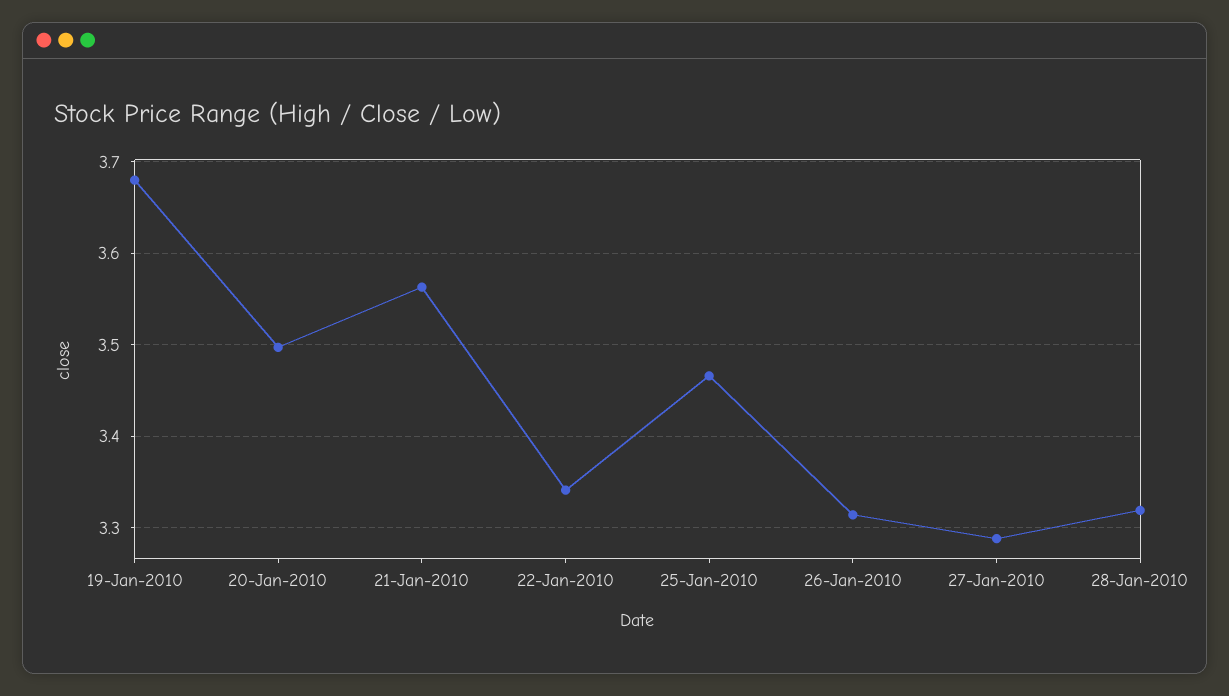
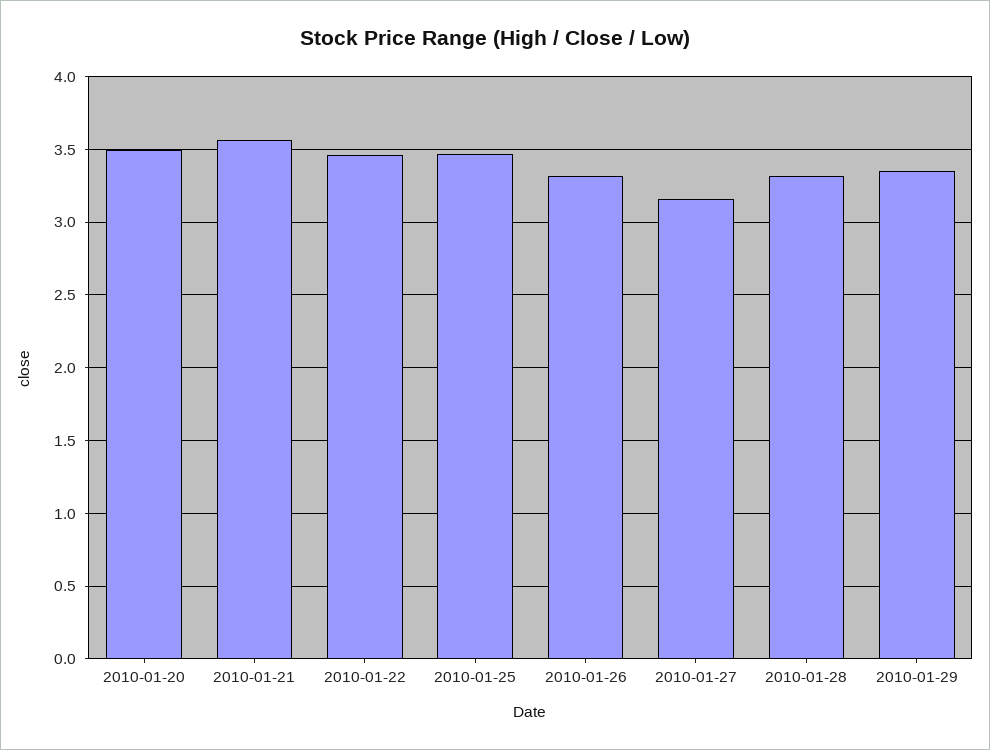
19-Jan-2010: 3.68 -> none
22-Jan-2010: 3.34 -> 3.45
27-Jan-2010: 3.29 -> 3.15
2010-01-29: none -> 3.35

